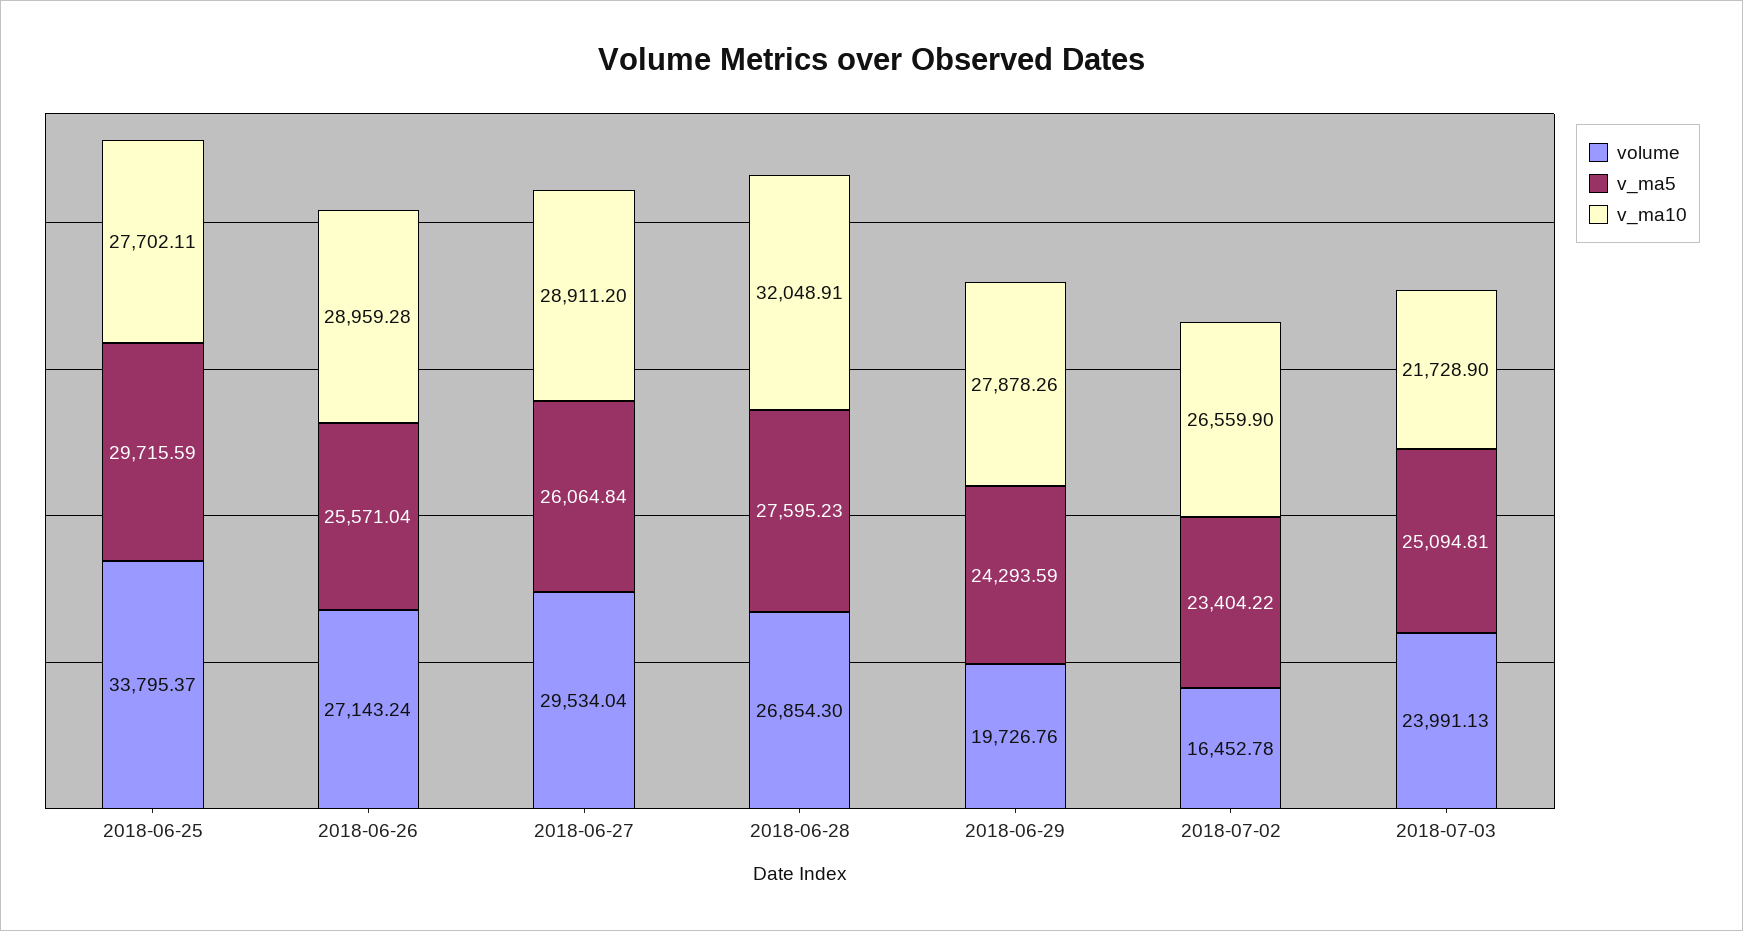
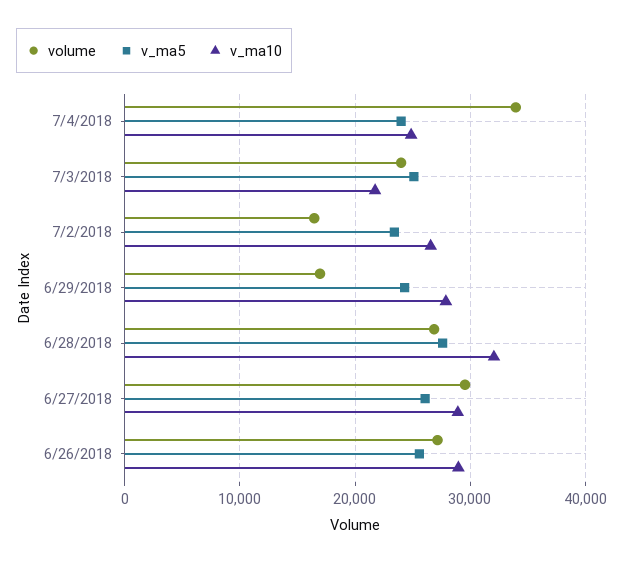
volume, 2018-06-25: 33795.37 -> none
v_ma5, 2018-06-25: 29715.59 -> none
v_ma10, 2018-06-25: 27702.11 -> none
volume, 2018-06-29: 19726.76 -> 17000
volume, 7/4/2018: none -> 34000
v_ma5, 7/4/2018: none -> 24000
v_ma10, 7/4/2018: none -> 25000

